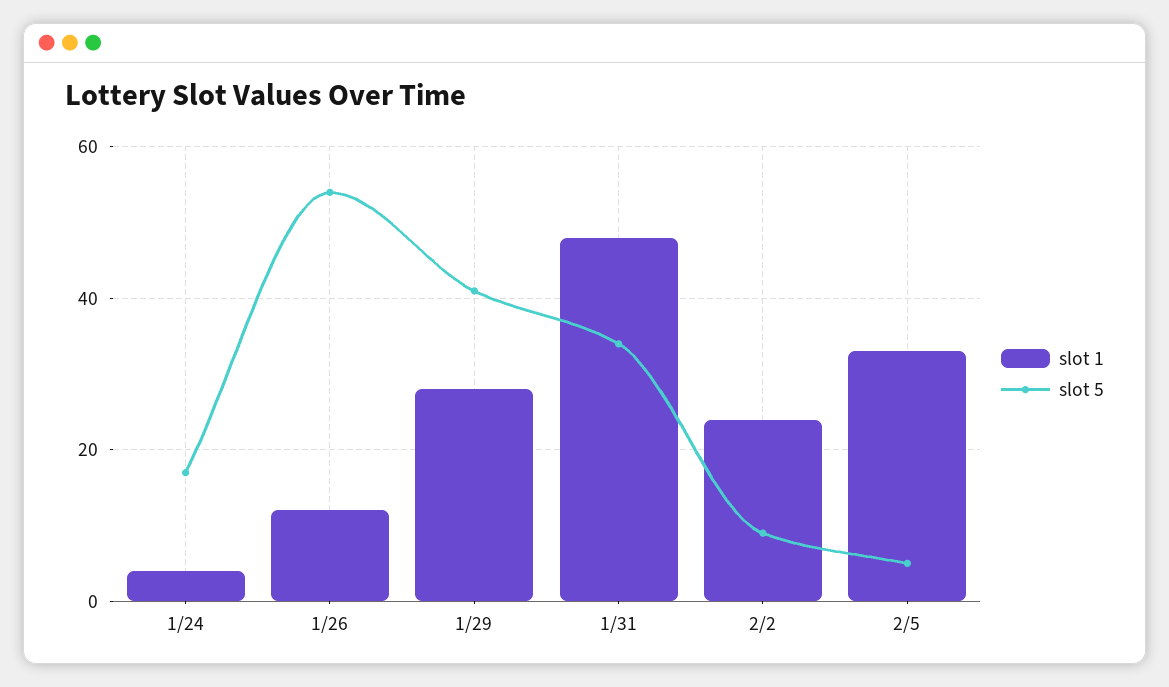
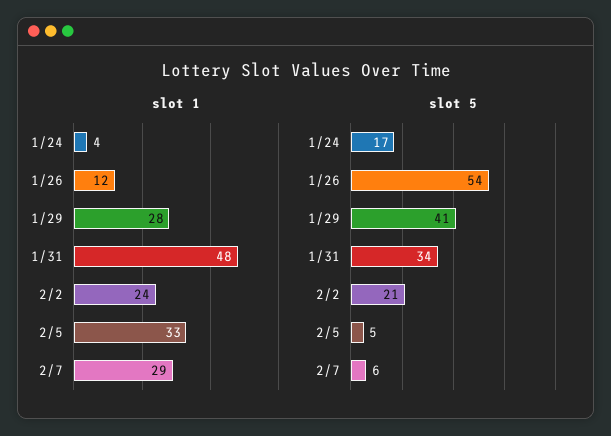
slot 5, 2/2: 10 -> 21
slot 1, 2/7: none -> 29
slot 5, 2/7: none -> 6

